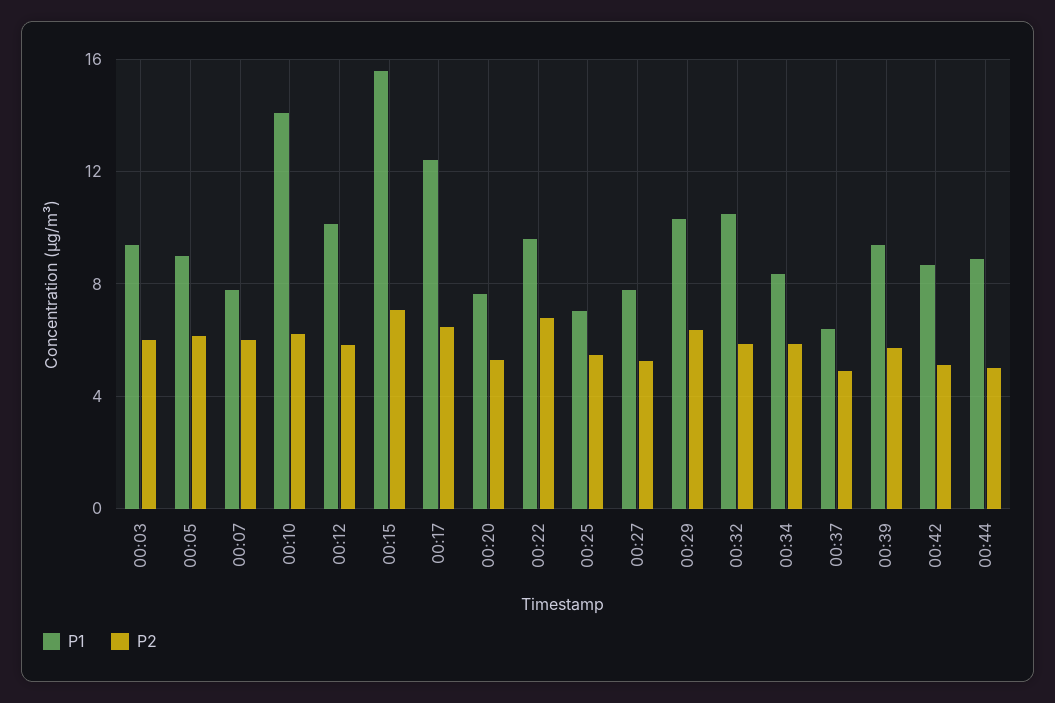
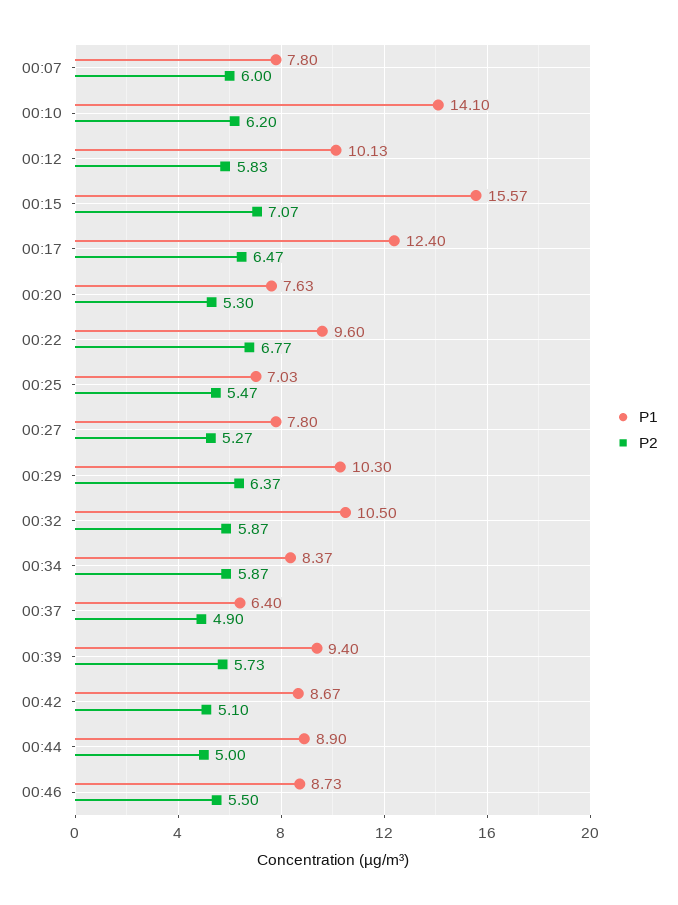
P1, 00:03: 9.5 -> none
P2, 00:03: 6 -> none
P1, 00:05: 9 -> none
P2, 00:05: 6 -> none
P1, 00:46: none -> 8.73
P2, 00:46: none -> 5.5

